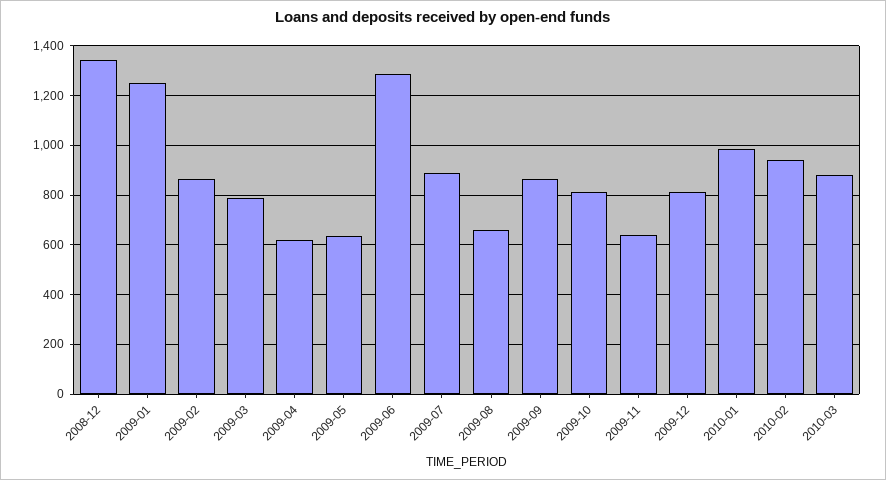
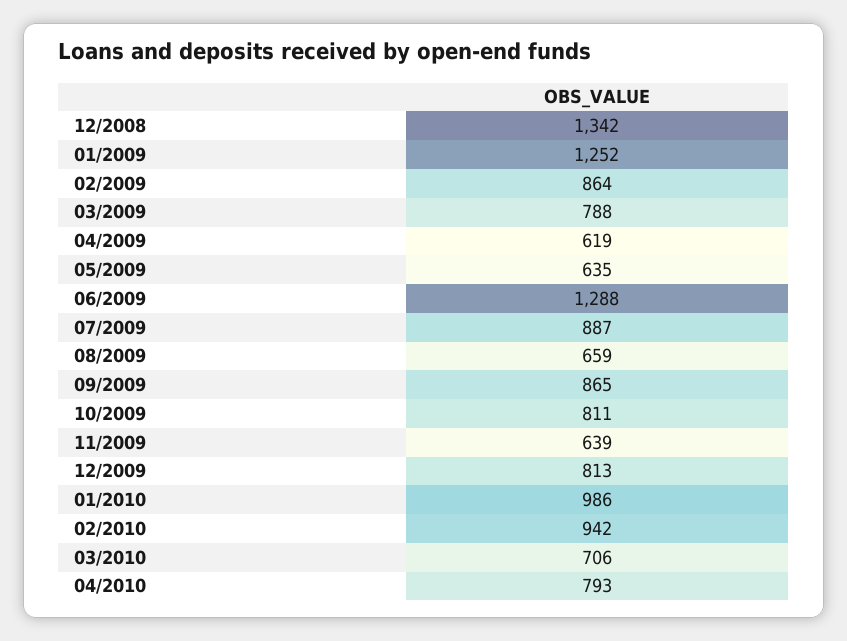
2010-03: 875 -> 706
04/2010: none -> 793

